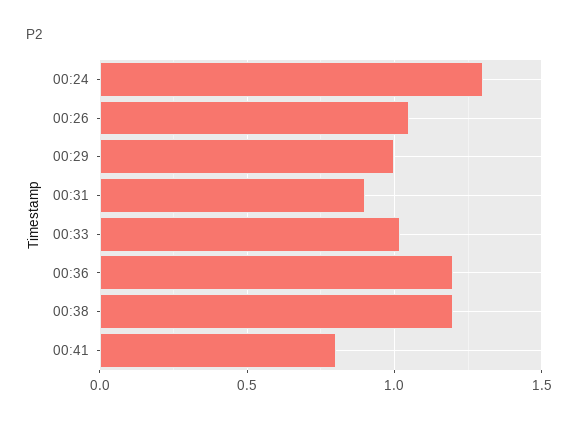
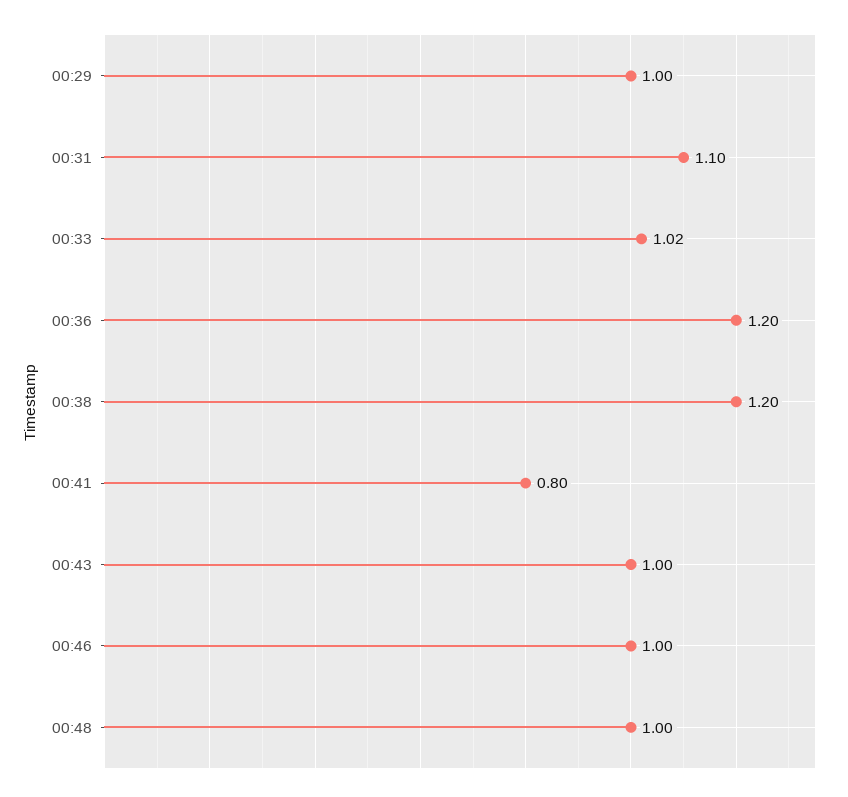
00:24: 1.3 -> none
00:26: 1.05 -> none
00:31: 0.9 -> 1.1
00:43: none -> 1
00:46: none -> 1
00:48: none -> 1

